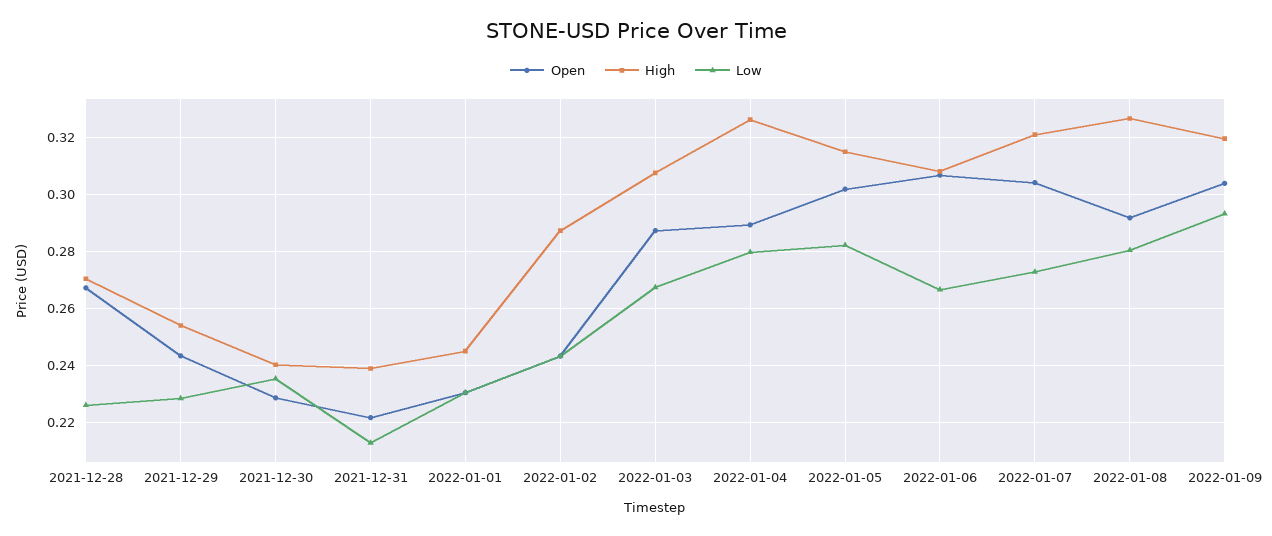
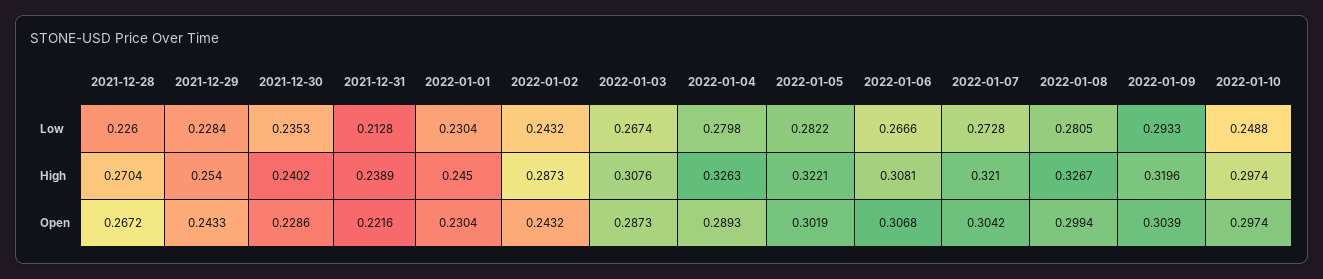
High, 2022-01-05: 0.315 -> 0.3221
Open, 2022-01-08: 0.2925 -> 0.2994
Low, 2022-01-10: none -> 0.2488
High, 2022-01-10: none -> 0.2974
Open, 2022-01-10: none -> 0.2974

